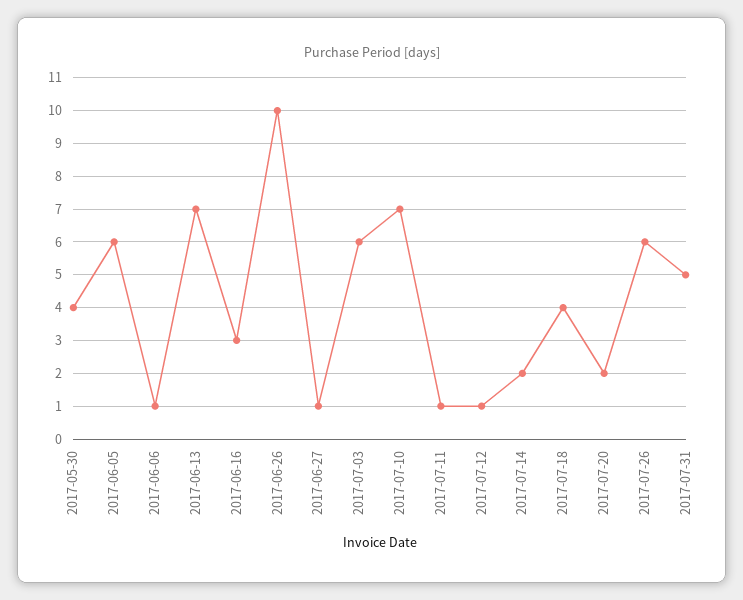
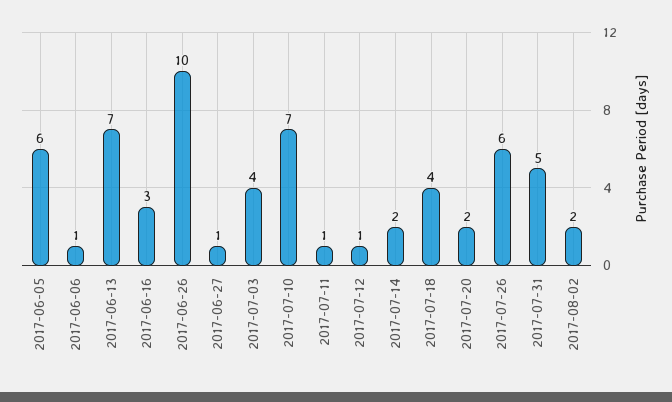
2017-05-30: 4 -> none
2017-07-03: 6 -> 4
2017-08-02: none -> 2

